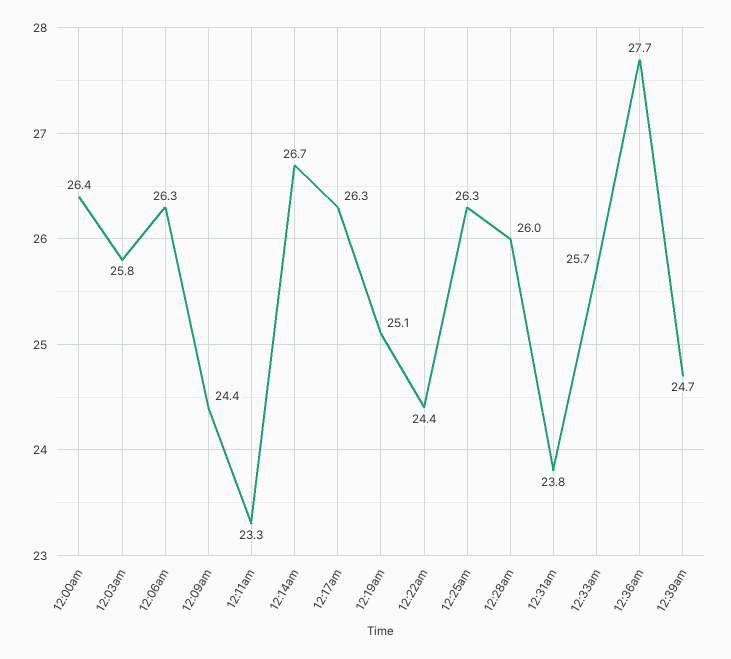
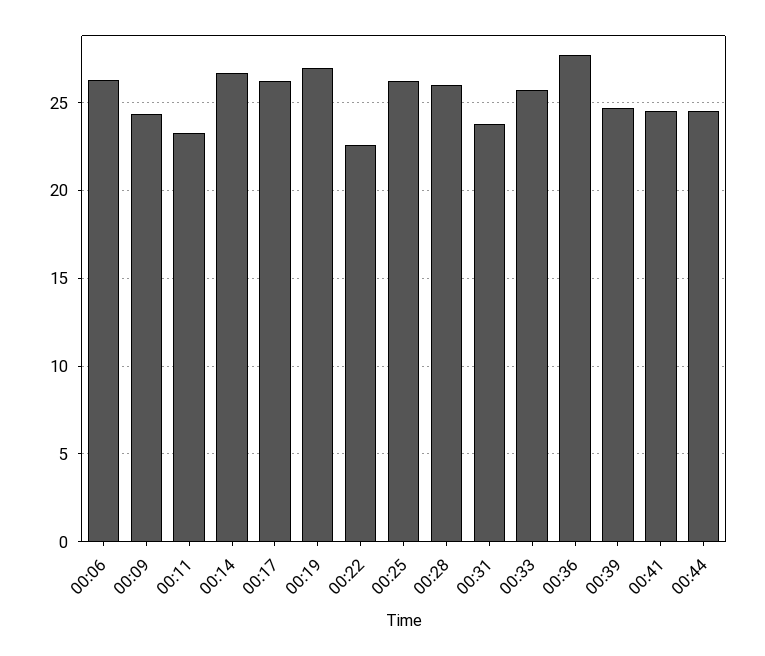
12:00am: 26.4 -> none
12:03am: 25.8 -> none
12:19am: 25.1 -> 27
12:22am: 24.4 -> 22.5
00:41: none -> 24.5
00:44: none -> 24.5

